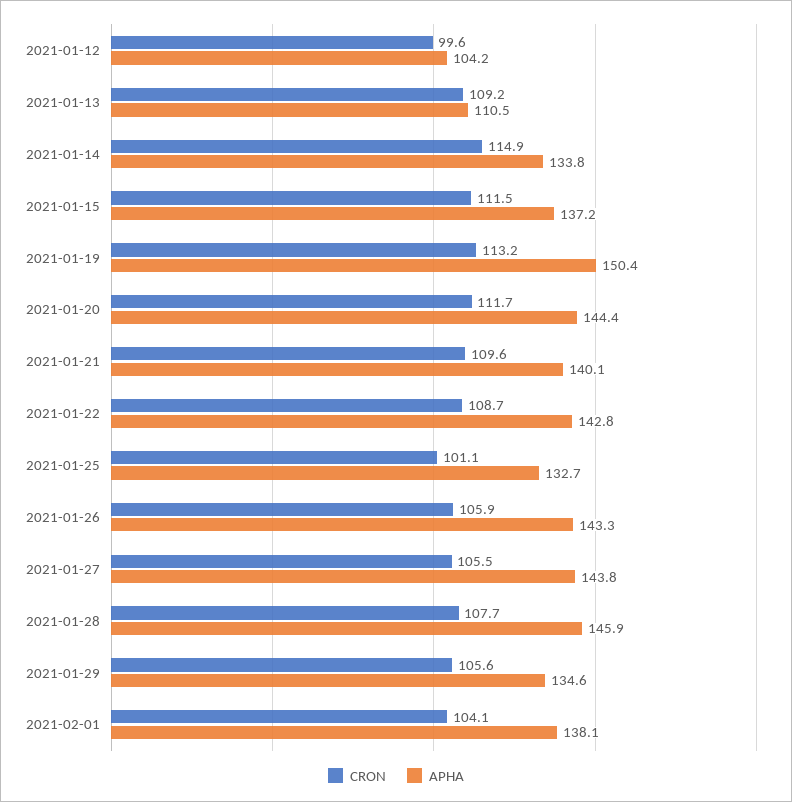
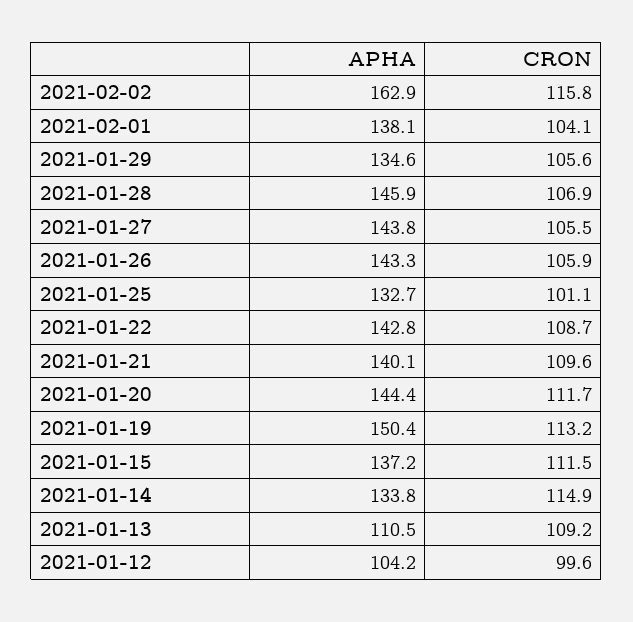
CRON, 2021-01-28: 107.7 -> 106.9
APHA, 2021-02-02: none -> 162.9
CRON, 2021-02-02: none -> 115.8

